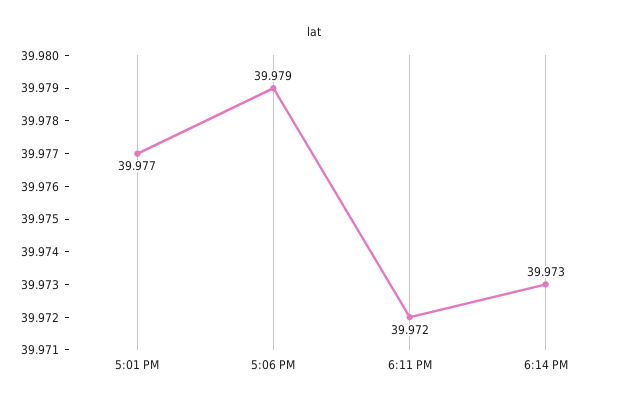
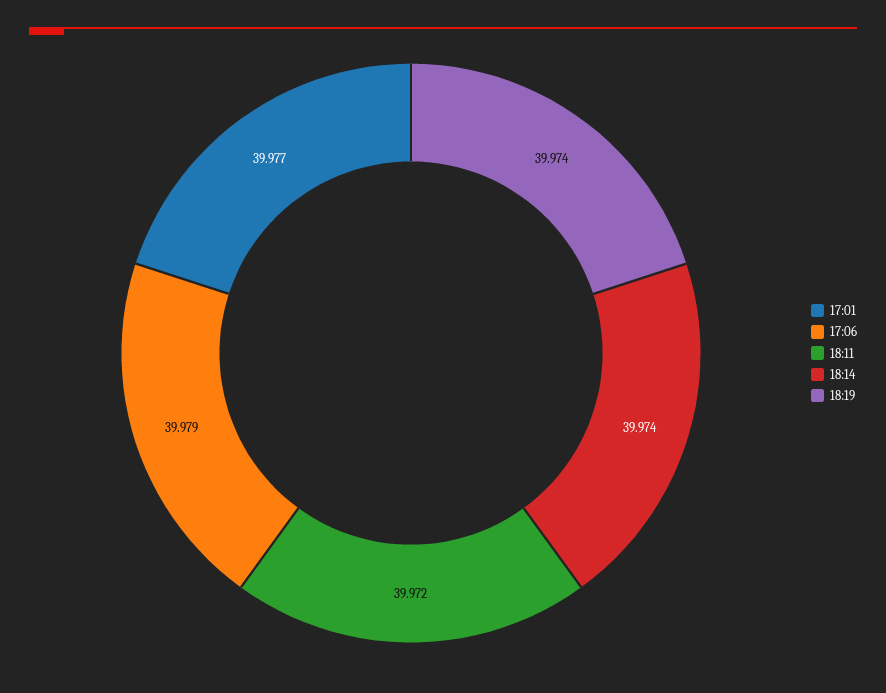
6:14 PM: 39.973 -> 39.974
18:19: none -> 39.974

